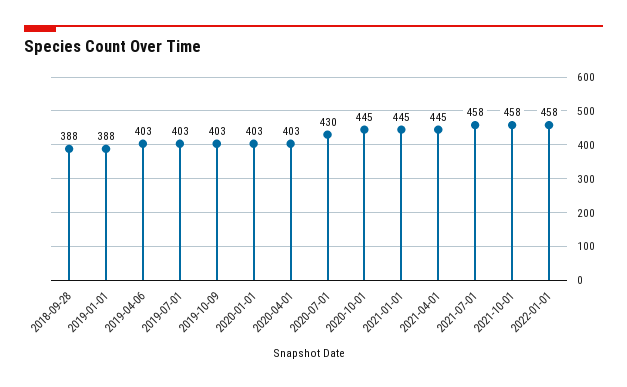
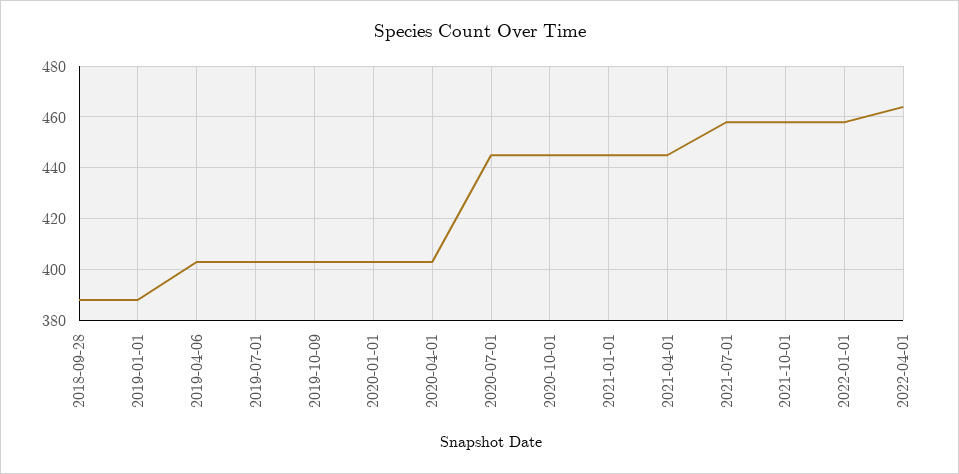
2020-07-01: 430 -> 445
2022-04-01: none -> 465

